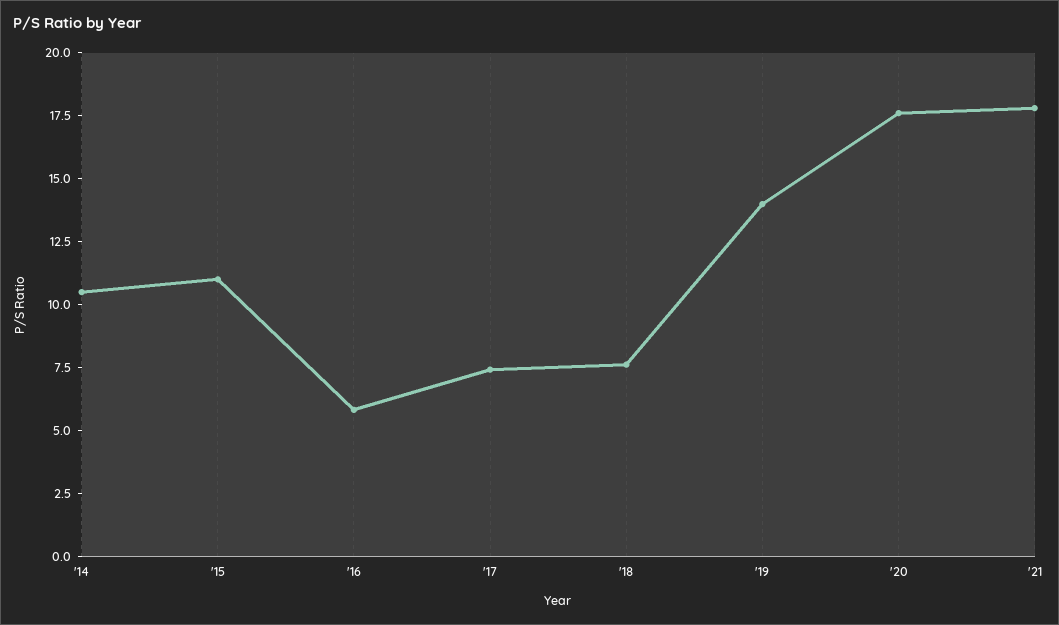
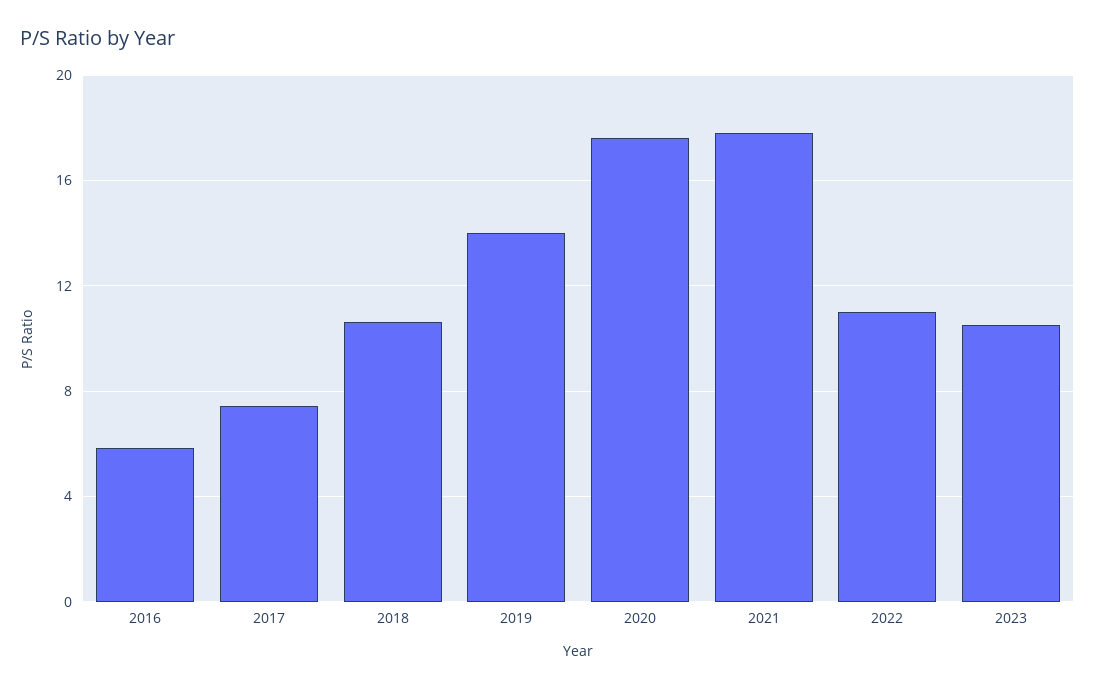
'14: 10.5 -> none
'15: 11 -> none
'18: 7.5 -> 10.5
2022: none -> 11
2023: none -> 10.5

